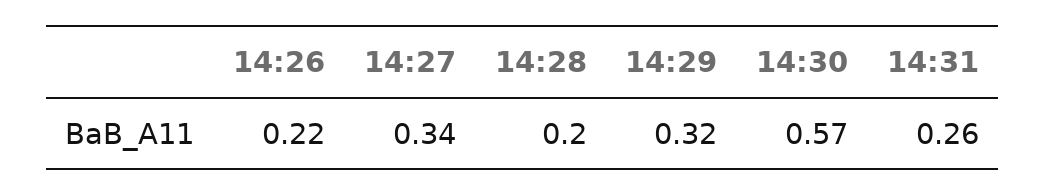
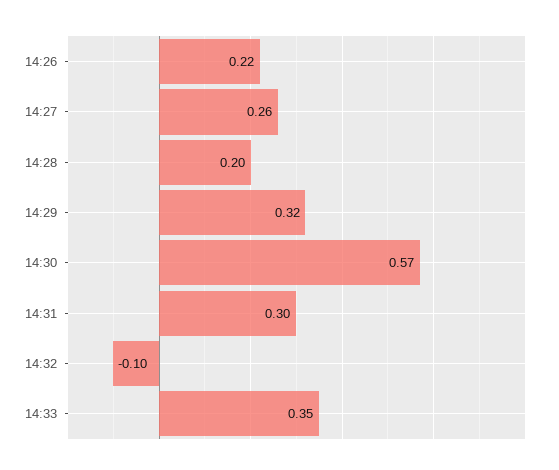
14:27: 0.34 -> 0.26
14:31: 0.26 -> 0.3
14:32: none -> -0.1
14:33: none -> 0.35

